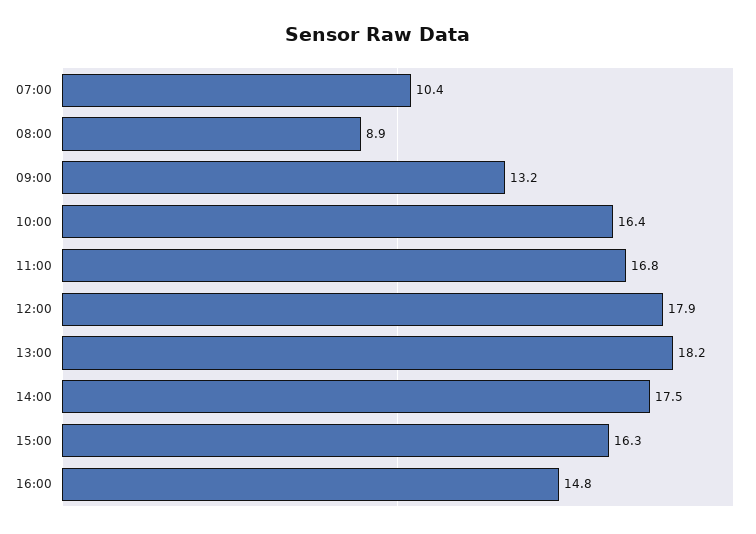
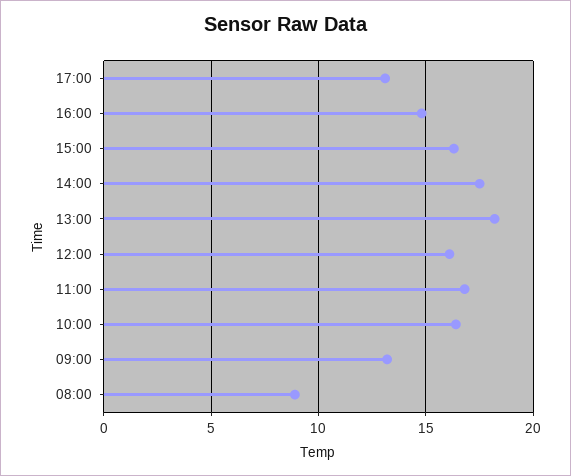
07:00: 10.4 -> none
12:00: 17.9 -> 16
17:00: none -> 13

